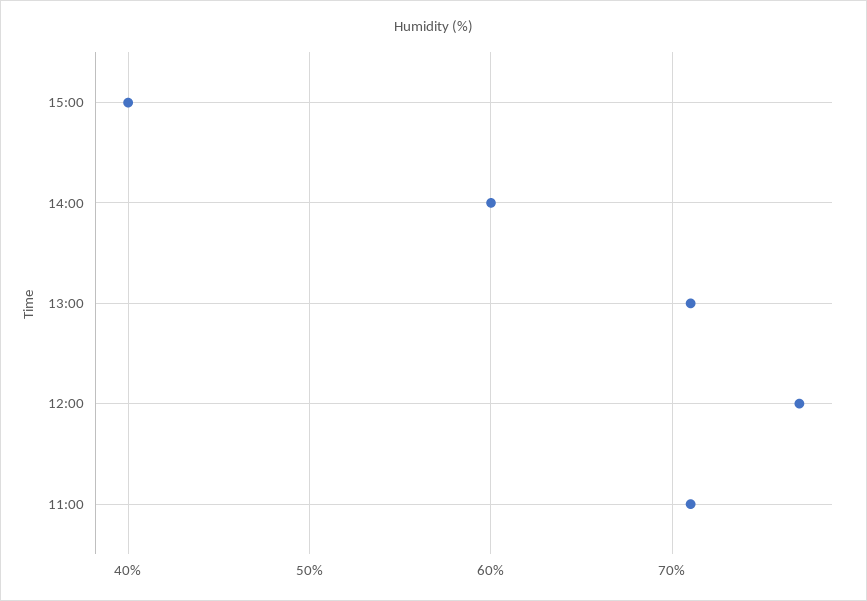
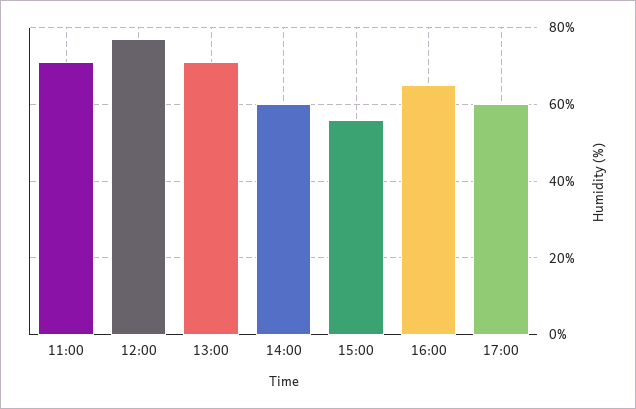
15:00: 40 -> 55
16:00: none -> 65
17:00: none -> 60

